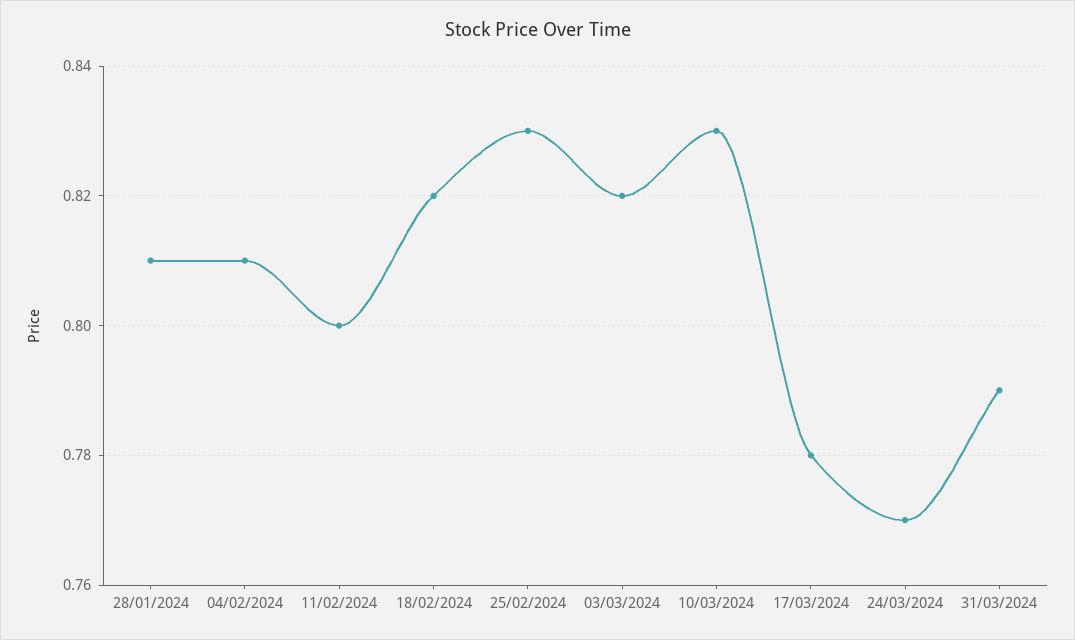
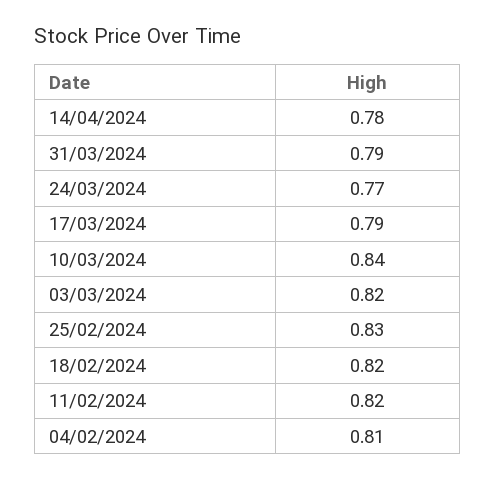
28/01/2024: 0.81 -> none
11/02/2024: 0.8 -> 0.82
10/03/2024: 0.83 -> 0.84
17/03/2024: 0.78 -> 0.79
14/04/2024: none -> 0.78

